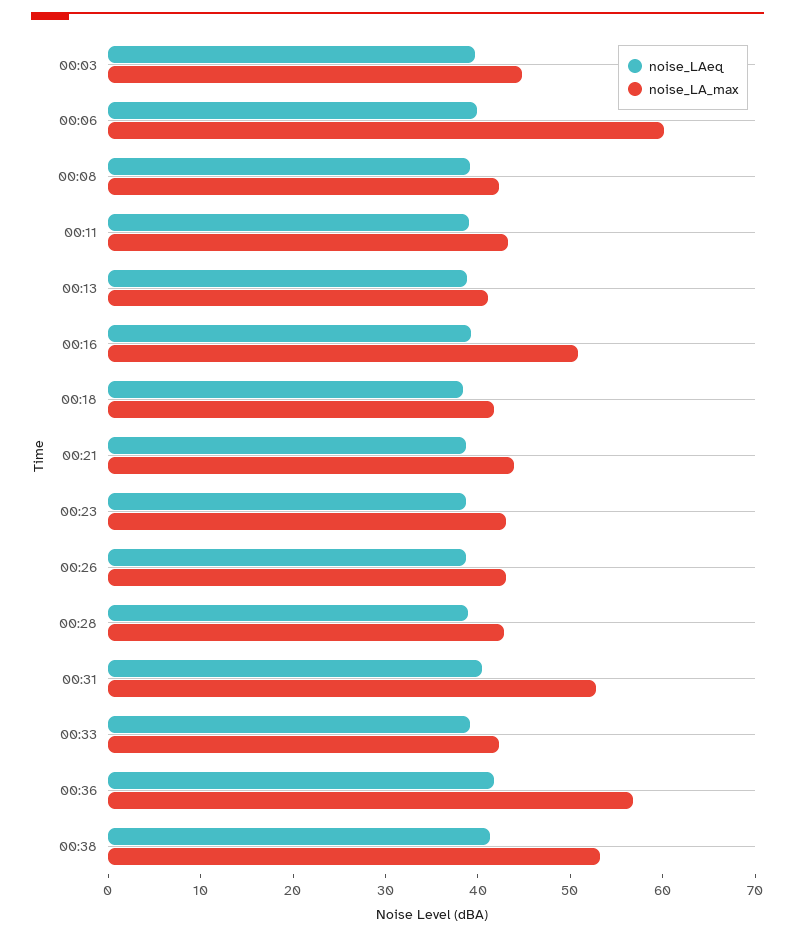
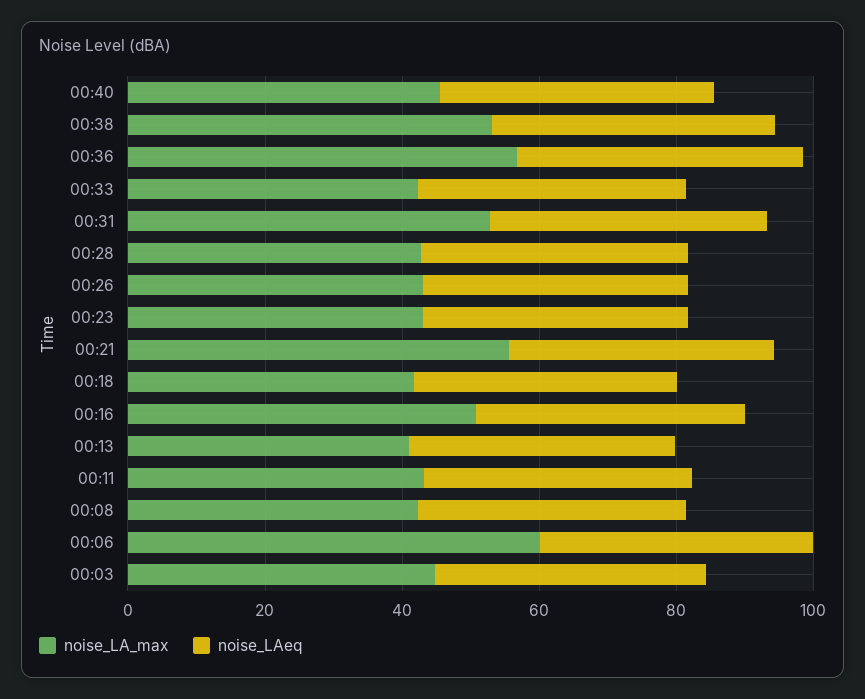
noise_LA_max, 00:21: 44 -> 55
noise_LA_max, 00:40: none -> 45
noise_LAeq, 00:40: none -> 40

